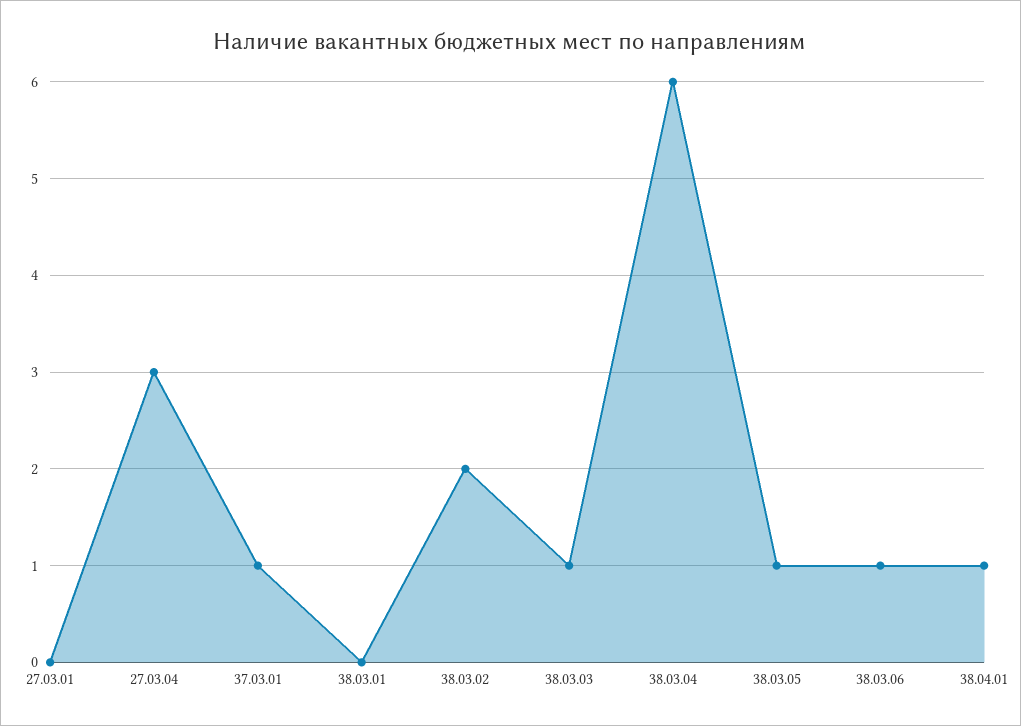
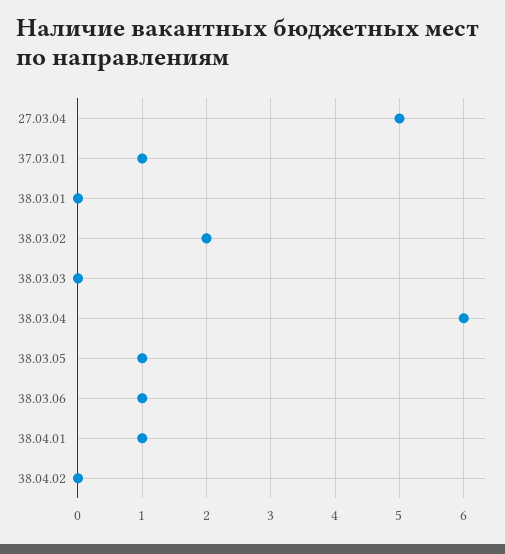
27.03.01: 0 -> none
27.03.04: 3 -> 5
38.03.03: 1 -> 0
38.04.02: none -> 0

